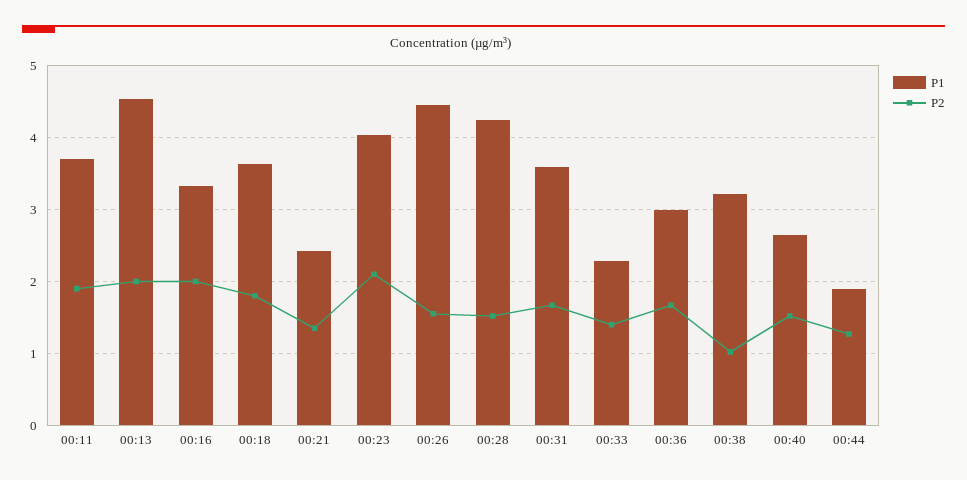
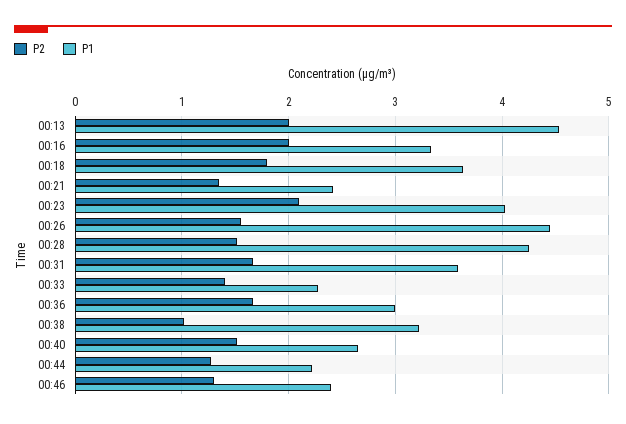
P1, 00:11: 3.7 -> none
P2, 00:11: 1.9 -> none
P1, 00:44: 1.9 -> 2.2
P2, 00:46: none -> 1.3
P1, 00:46: none -> 2.4

